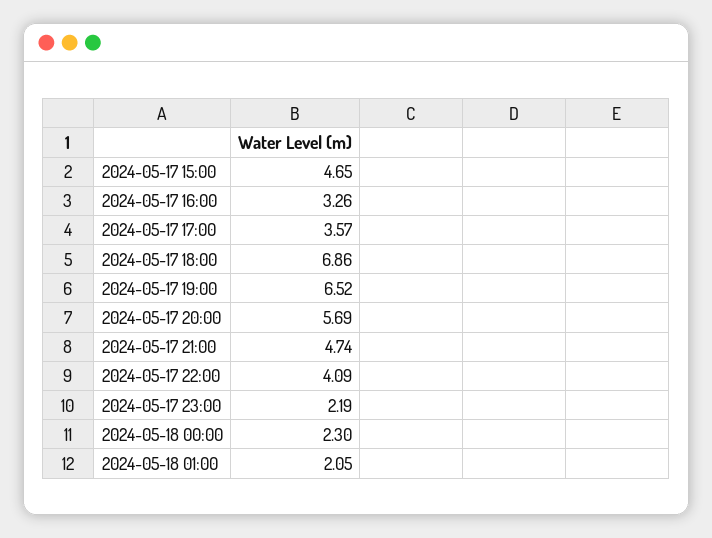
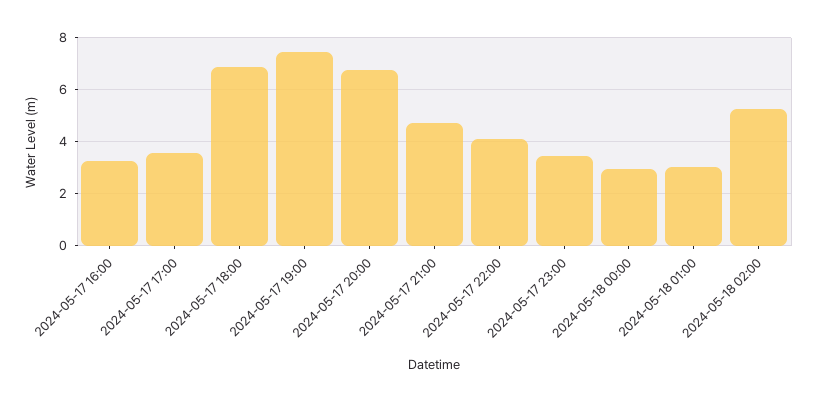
2024-05-17 15:00: 4.65 -> none
2024-05-17 19:00: 6.52 -> 7.5
2024-05-17 20:00: 5.69 -> 6.75
2024-05-17 23:00: 2.19 -> 3.5
2024-05-18 00:00: 2.3 -> 3
2024-05-18 01:00: 2.05 -> 3
2024-05-18 02:00: none -> 5.25

